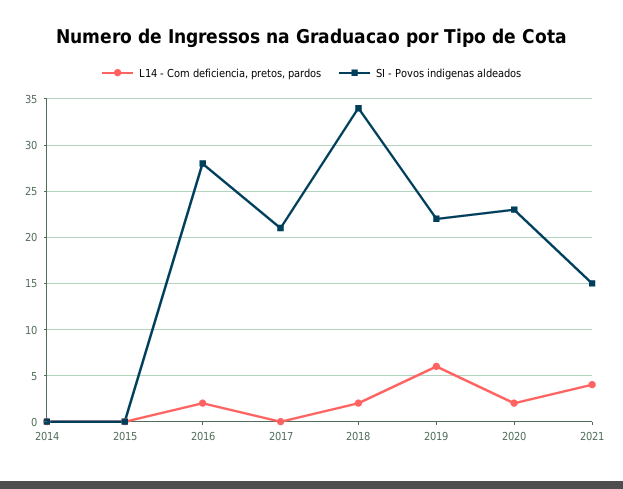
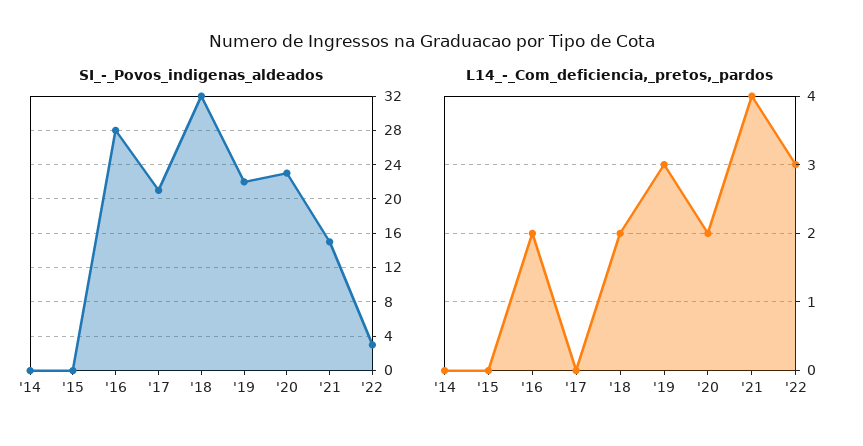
SI - Povos indigenas aldeados, 2018: 34 -> 32
L14 - Com deficiencia, pretos, pardos, 2019: 6 -> 3
SI - Povos indigenas aldeados, '22: none -> 3
L14 - Com deficiencia, pretos, pardos, '22: none -> 3

